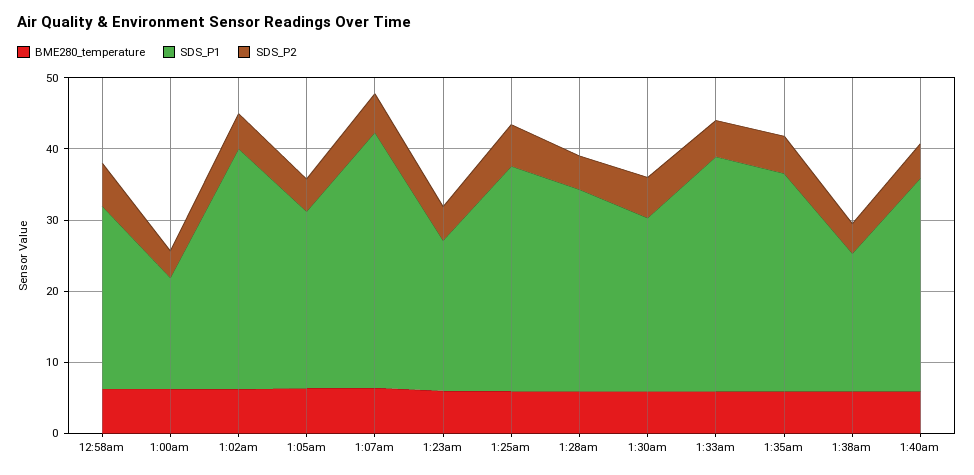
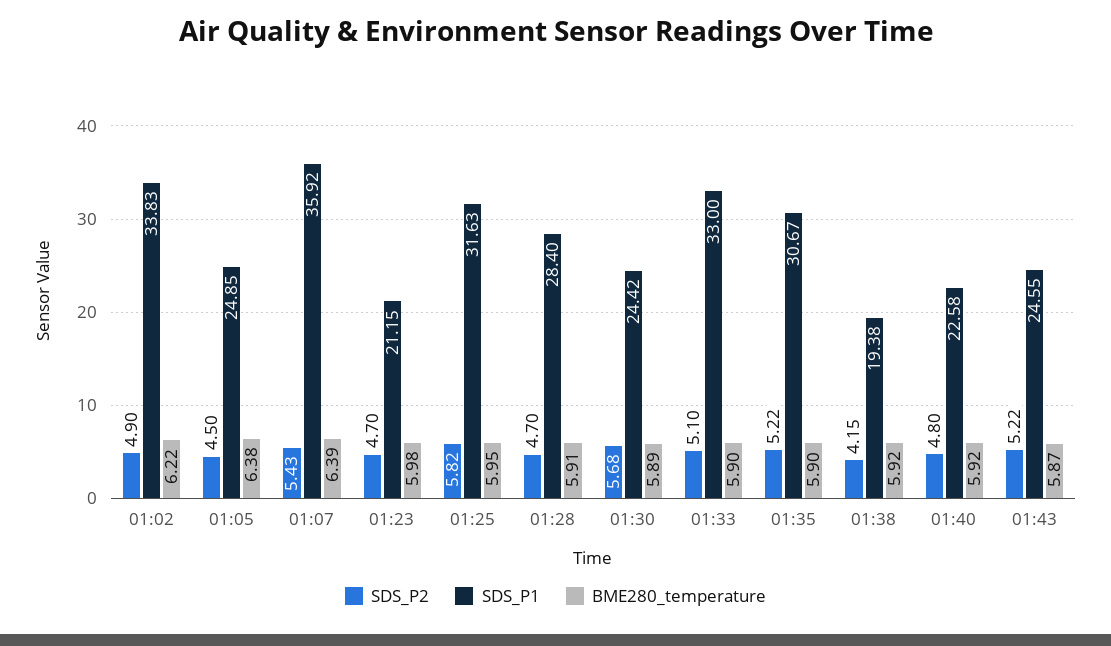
BME280_temperature, 12:58am: 6 -> none
SDS_P1, 12:58am: 26 -> none
SDS_P2, 12:58am: 6 -> none
BME280_temperature, 1:00am: 6 -> none
SDS_P1, 1:00am: 16 -> none
SDS_P2, 1:00am: 4 -> none
SDS_P1, 1:40am: 30 -> 22.58
SDS_P2, 01:43: none -> 5.22
SDS_P1, 01:43: none -> 24.55
BME280_temperature, 01:43: none -> 5.87

